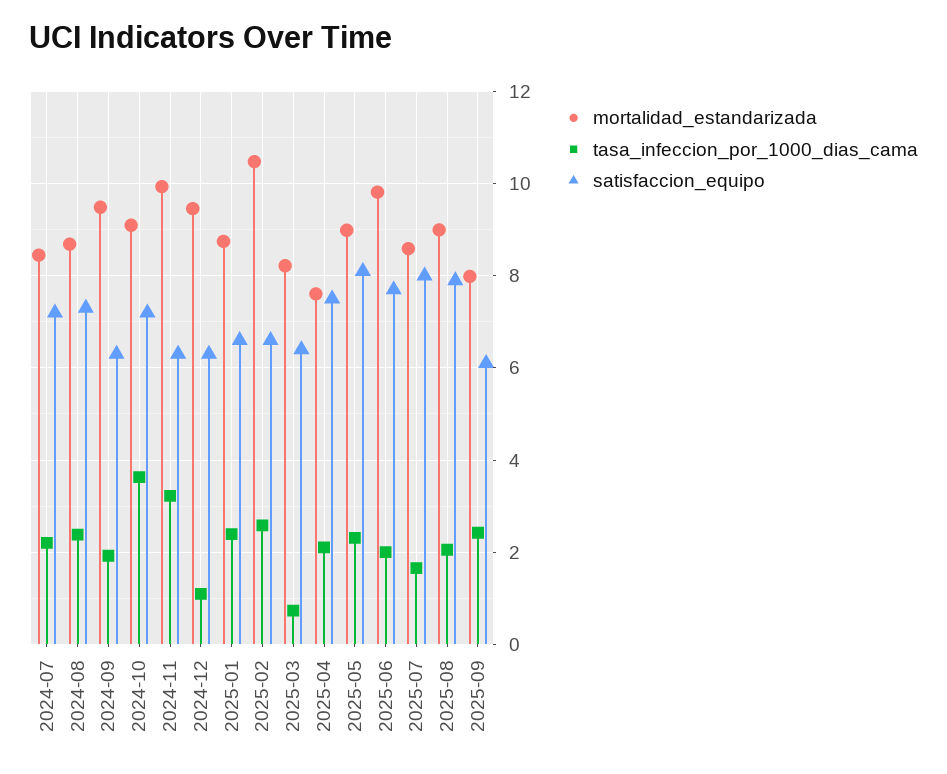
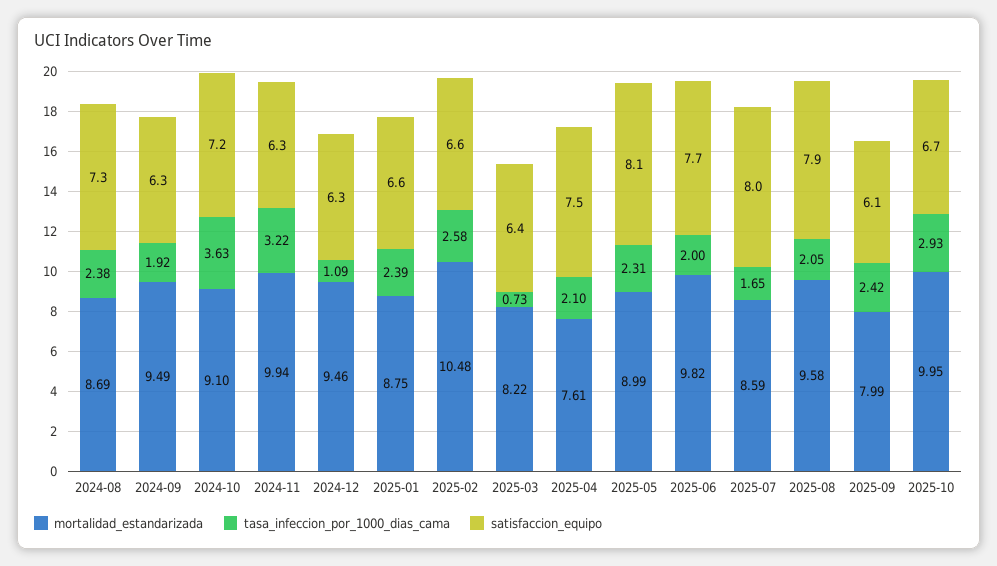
mortalidad_estandarizada, 2024-07: 8.4 -> none
tasa_infeccion_por_1000_dias_cama, 2024-07: 2.2 -> none
satisfaccion_equipo, 2024-07: 7.2 -> none
mortalidad_estandarizada, 2025-08: 9 -> 9.58
mortalidad_estandarizada, 2025-10: none -> 9.95
tasa_infeccion_por_1000_dias_cama, 2025-10: none -> 2.93
satisfaccion_equipo, 2025-10: none -> 6.7

